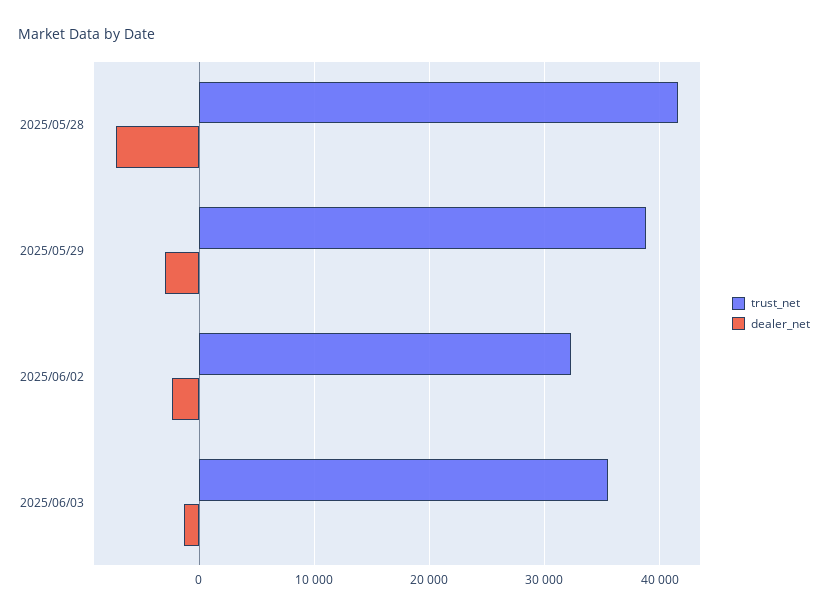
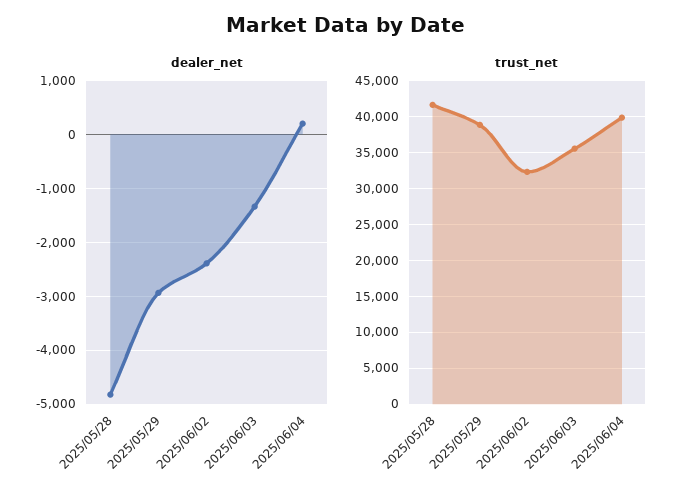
dealer_net, 2025/05/28: -7000 -> -4800
dealer_net, 2025/06/04: none -> 200
trust_net, 2025/06/04: none -> 40000

